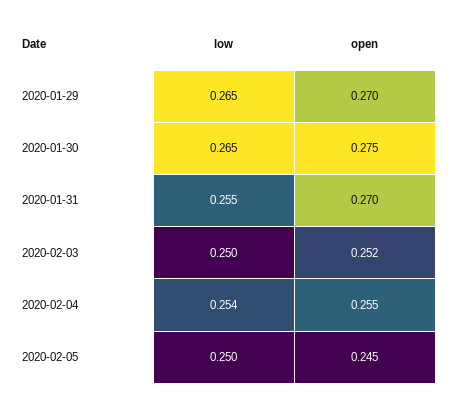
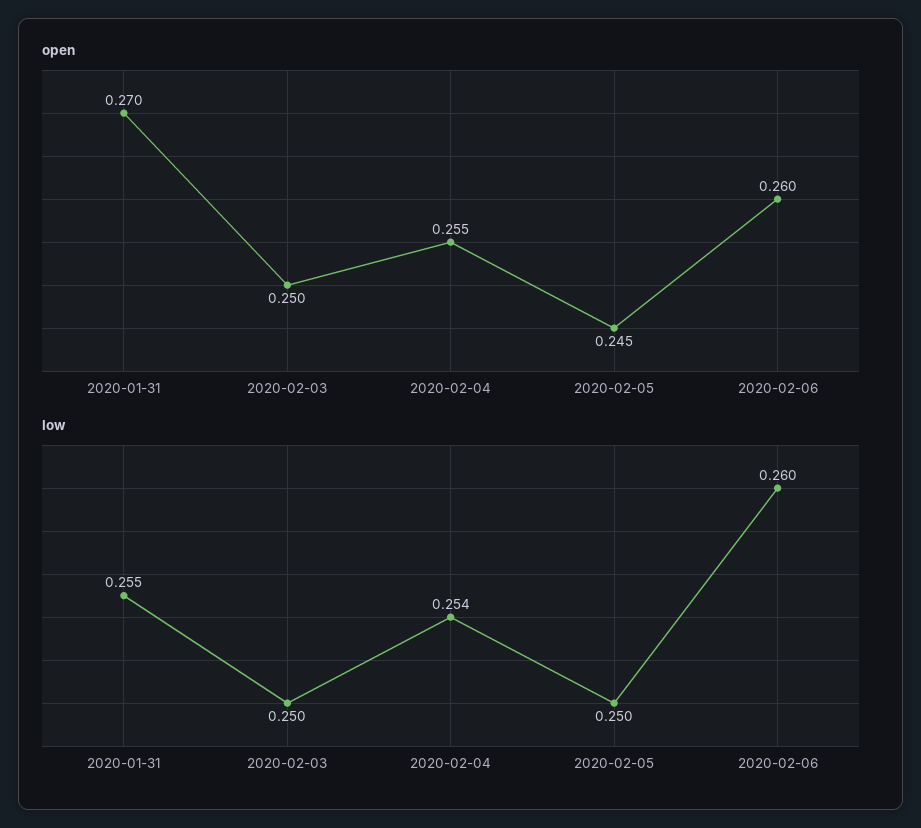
low, 2020-01-29: 0.265 -> none
open, 2020-01-29: 0.27 -> none
low, 2020-01-30: 0.265 -> none
open, 2020-01-30: 0.275 -> none
open, 2020-02-03: 0.252 -> 0.25
open, 2020-02-06: none -> 0.26
low, 2020-02-06: none -> 0.26

